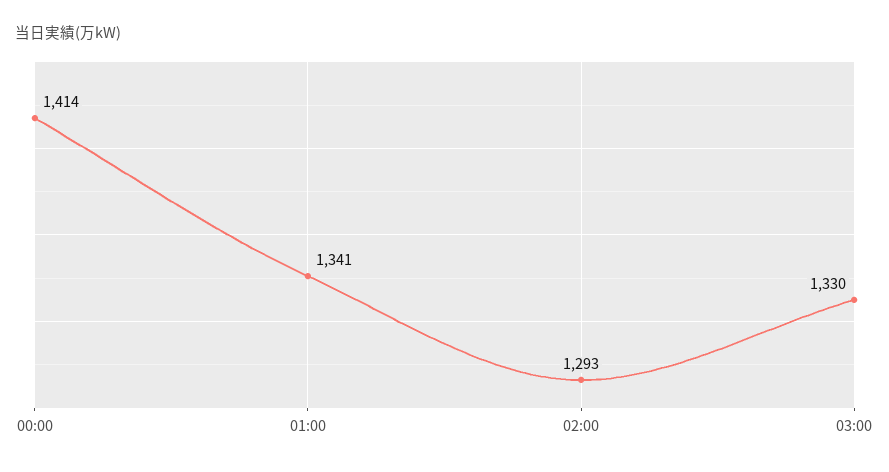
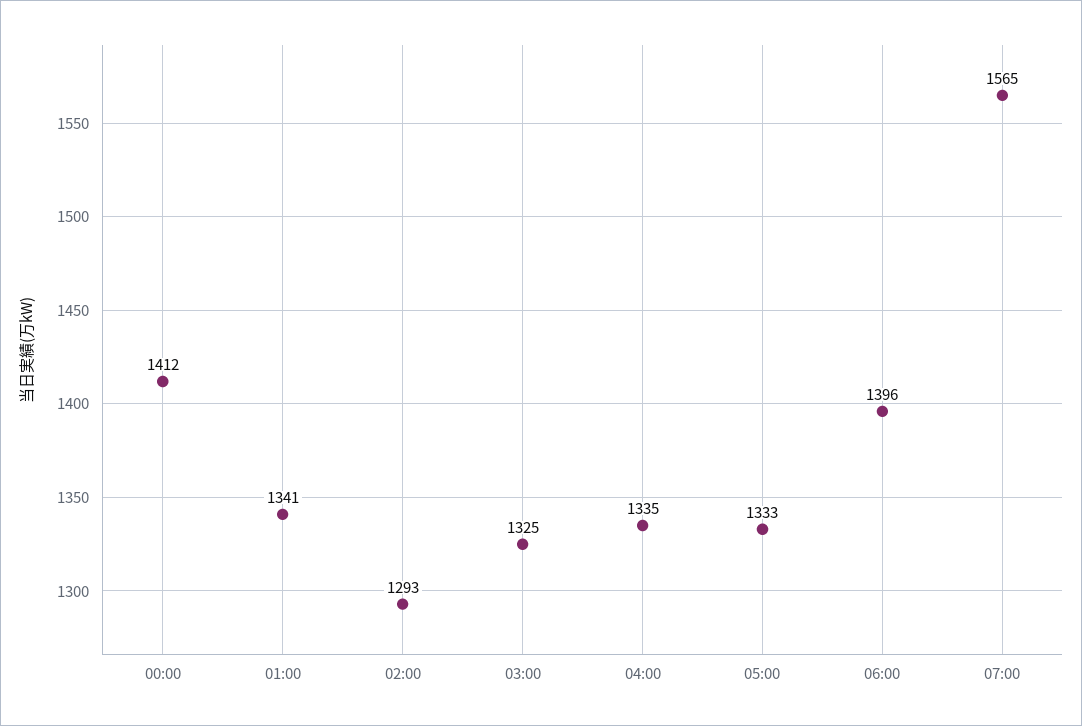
00:00: 1414 -> 1412
03:00: 1330 -> 1325
04:00: none -> 1335
05:00: none -> 1333
06:00: none -> 1396
07:00: none -> 1565

